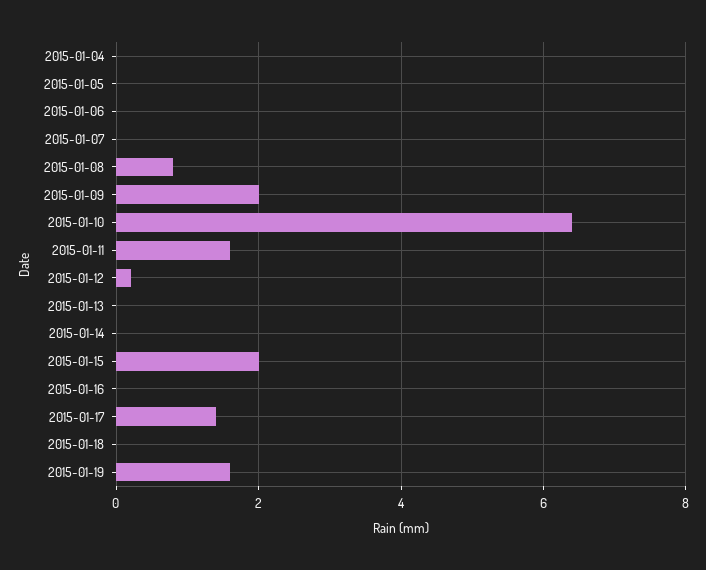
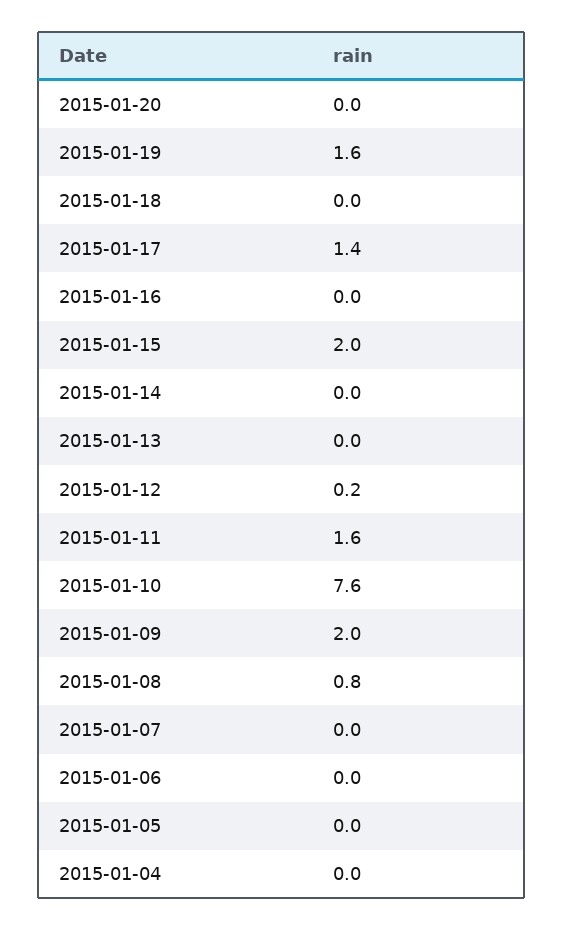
2015-01-10: 6.5 -> 7.6
2015-01-20: none -> 0

